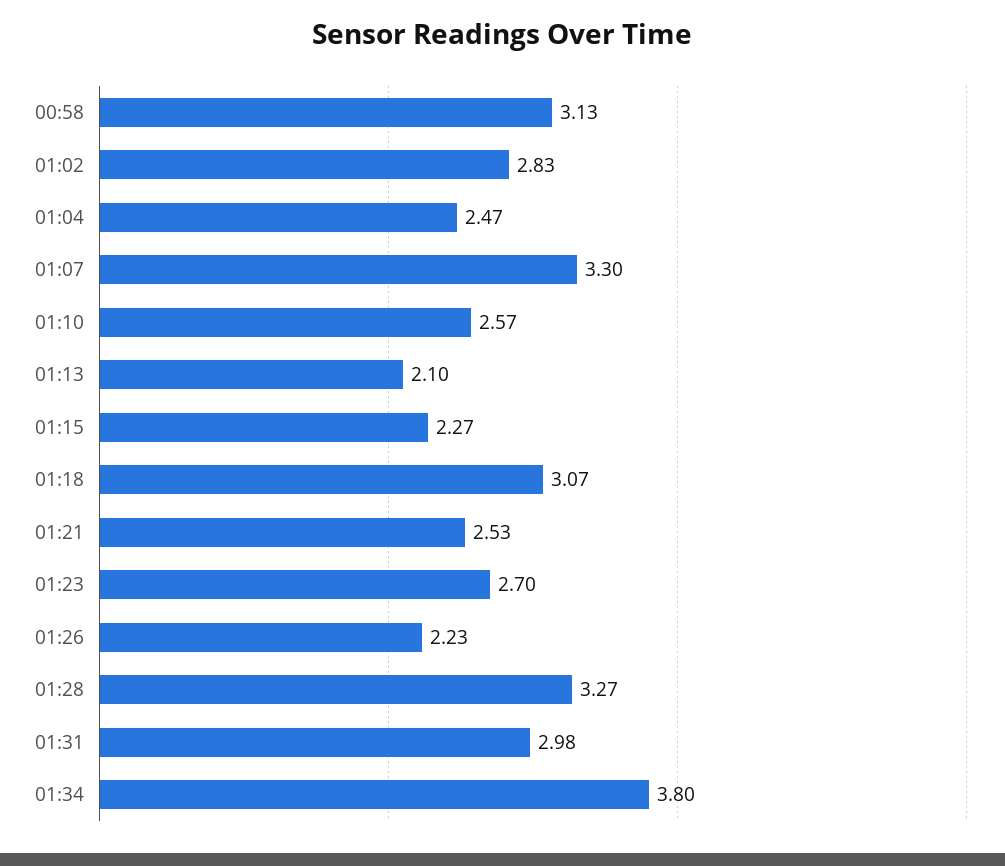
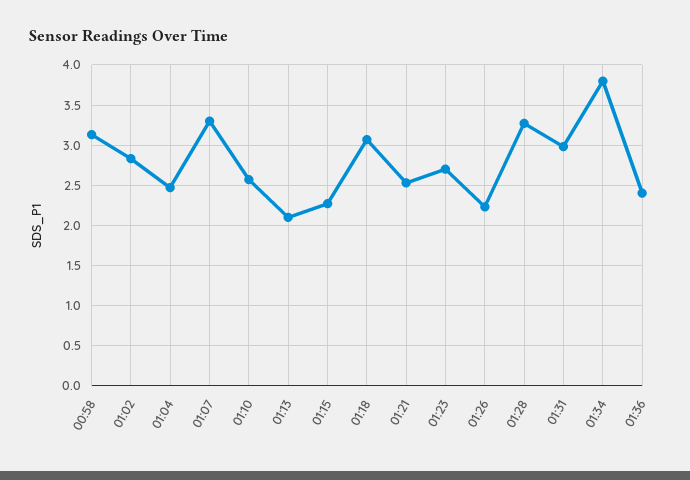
01:36: none -> 2.4

